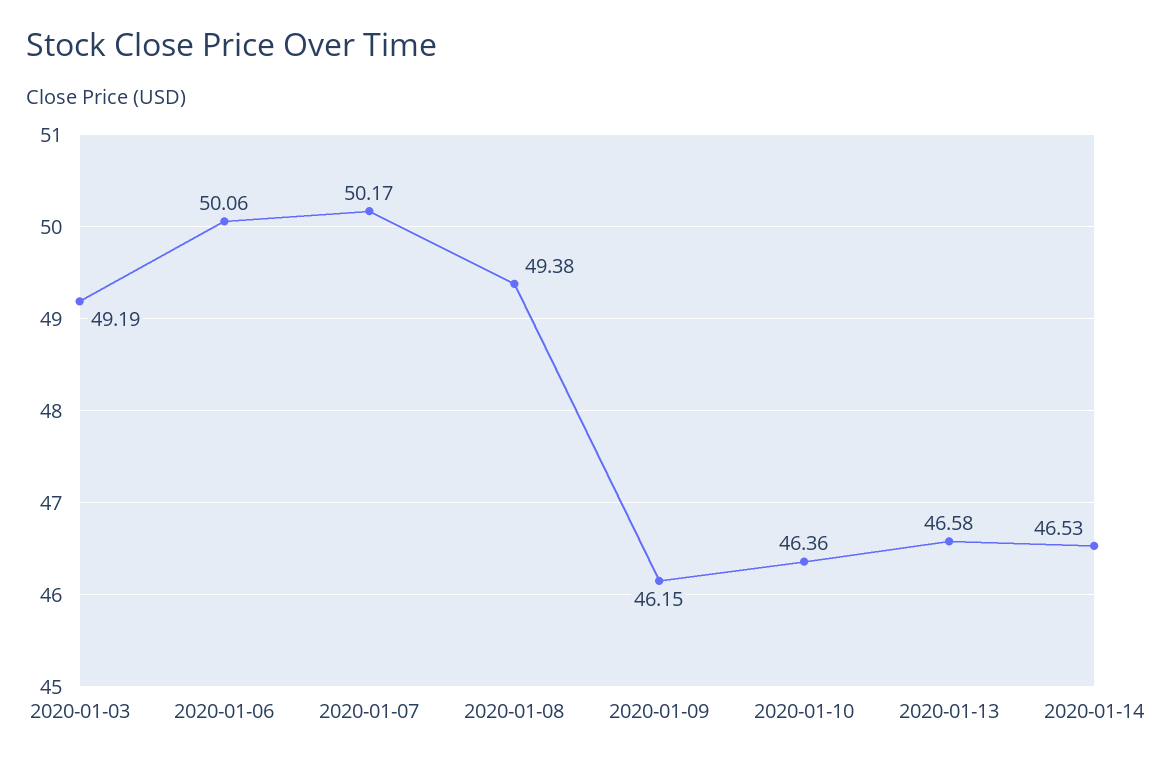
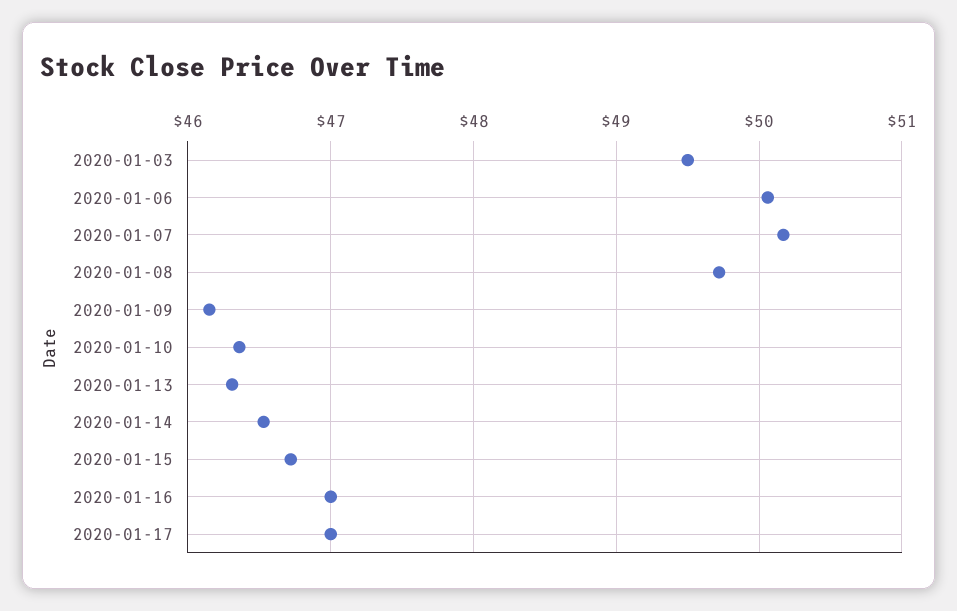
2020-01-03: 49.19 -> 49.5
2020-01-08: 49.38 -> 49.7
2020-01-13: 46.58 -> 46.3
2020-01-15: none -> 46.7
2020-01-16: none -> 47
2020-01-17: none -> 47

